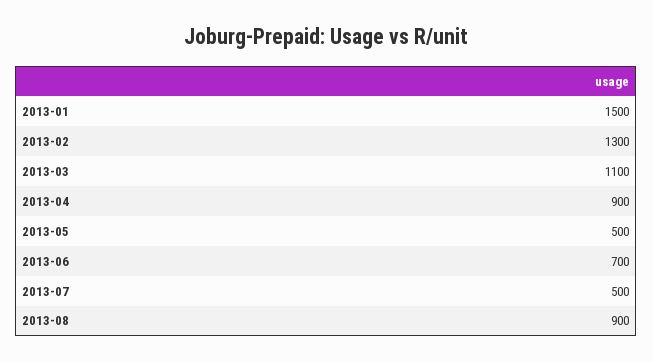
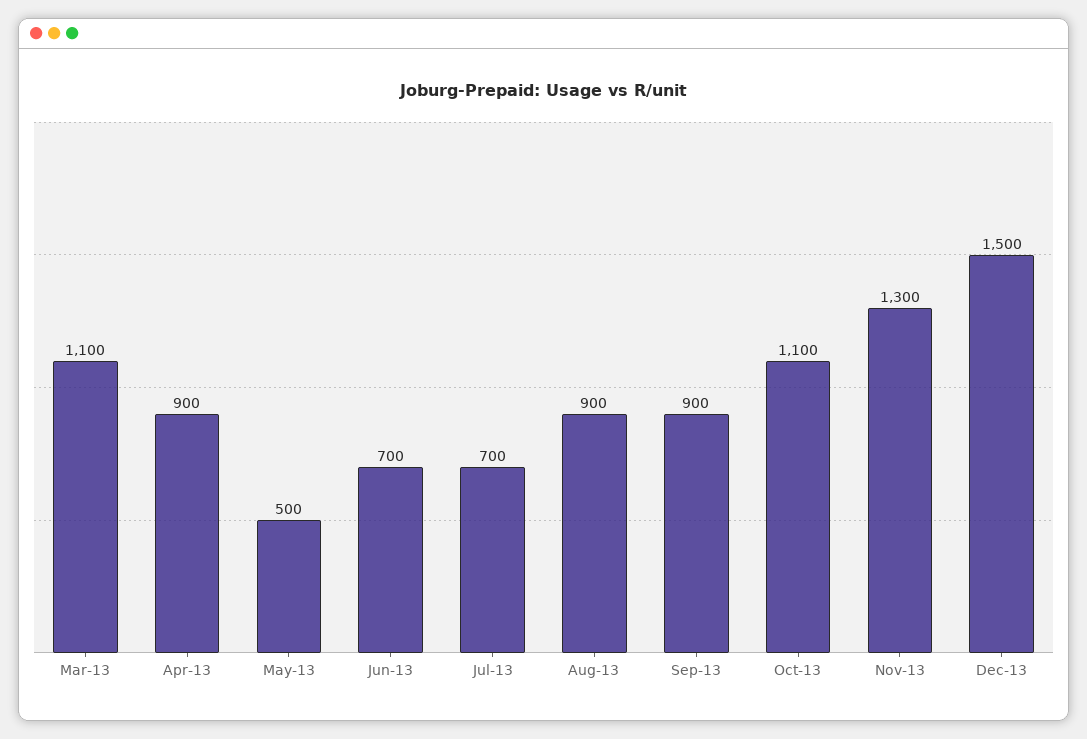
2013-01: 1500 -> none
2013-02: 1300 -> none
2013-07: 500 -> 700
Sep-13: none -> 900
Oct-13: none -> 1100
Nov-13: none -> 1300
Dec-13: none -> 1500

